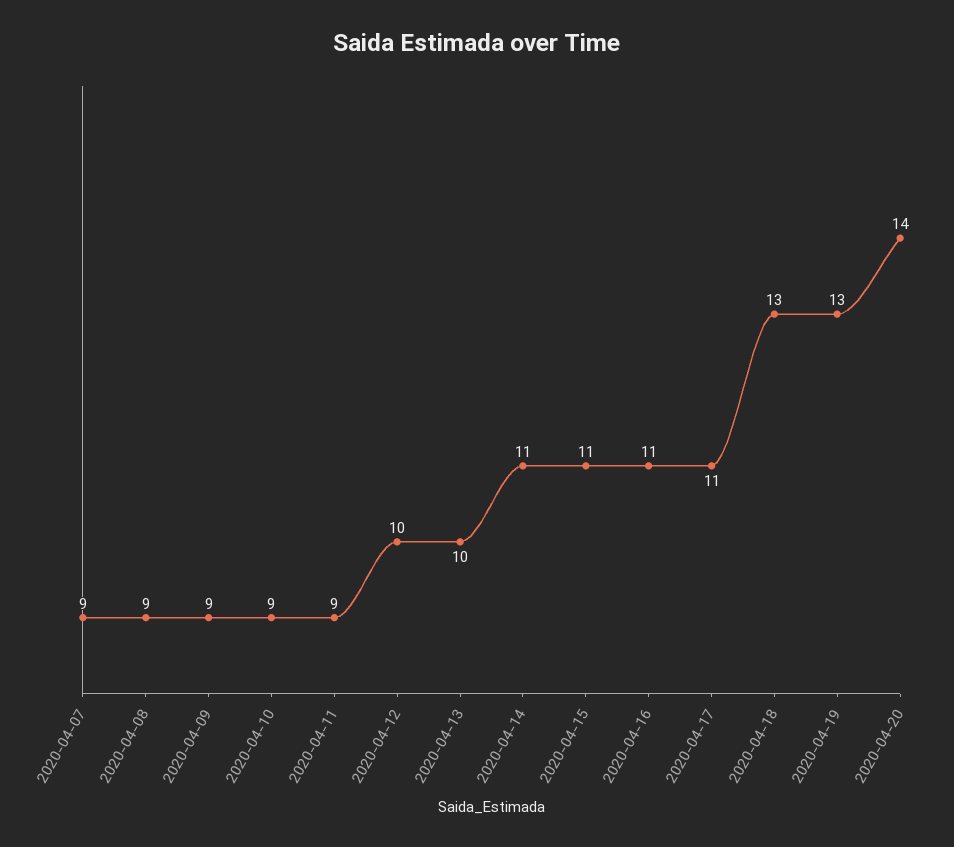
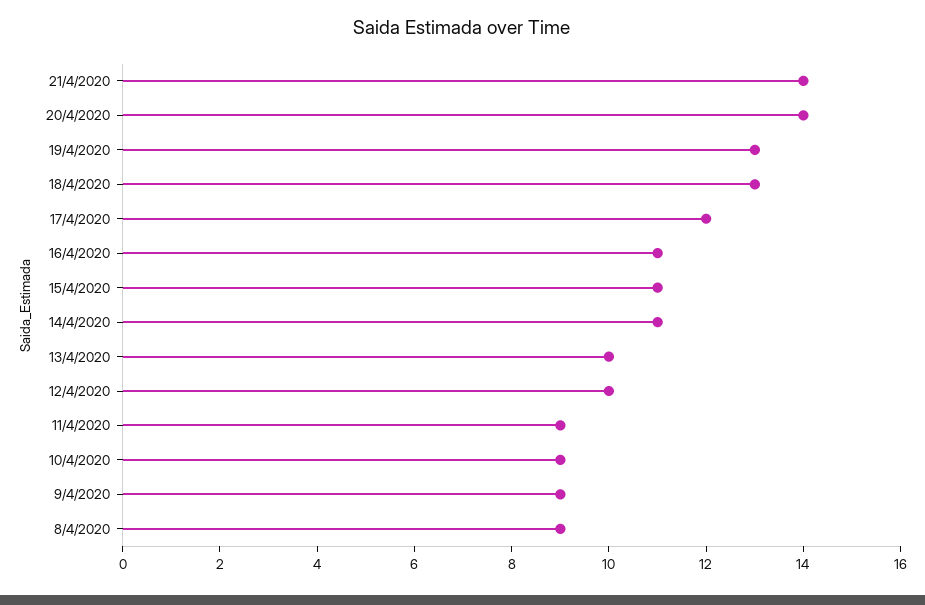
2020-04-07: 9 -> none
2020-04-17: 11 -> 12
21/4/2020: none -> 14

